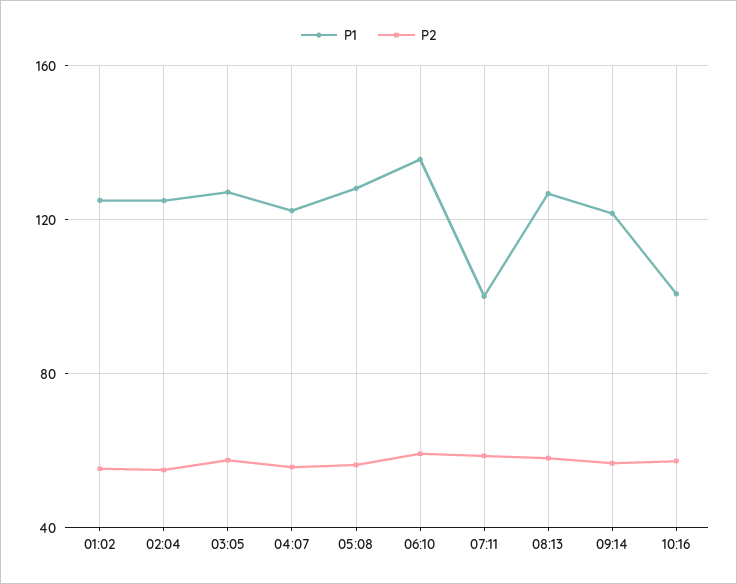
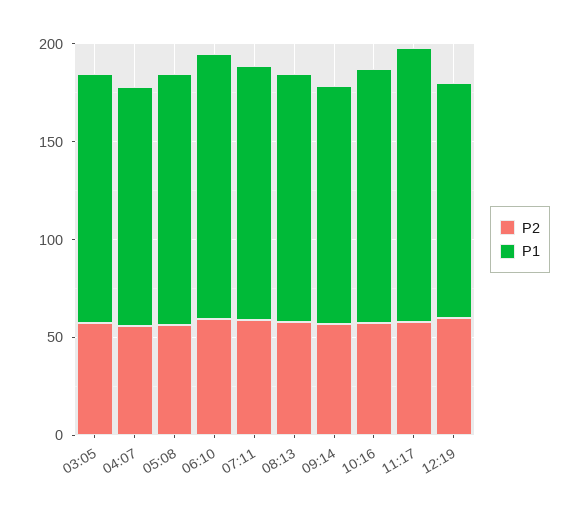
P1, 01:02: 125 -> none
P2, 01:02: 55 -> none
P1, 02:04: 125 -> none
P2, 02:04: 55 -> none
P1, 07:11: 100 -> 130
P1, 10:16: 100 -> 130
P2, 11:17: none -> 60
P1, 11:17: none -> 140
P2, 12:19: none -> 60
P1, 12:19: none -> 120

